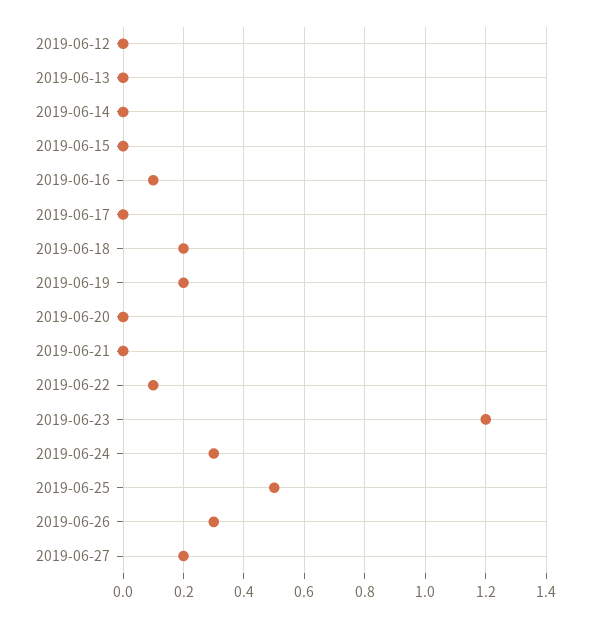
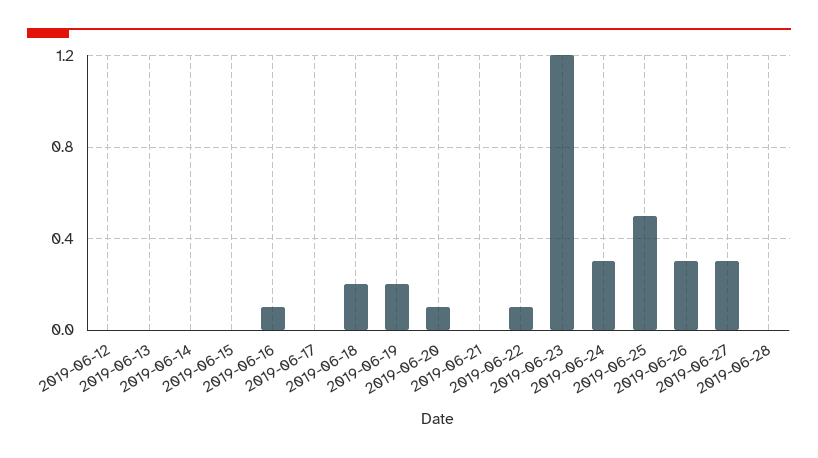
2019-06-20: 0 -> 0.1
2019-06-27: 0.2 -> 0.3
2019-06-28: none -> 0

